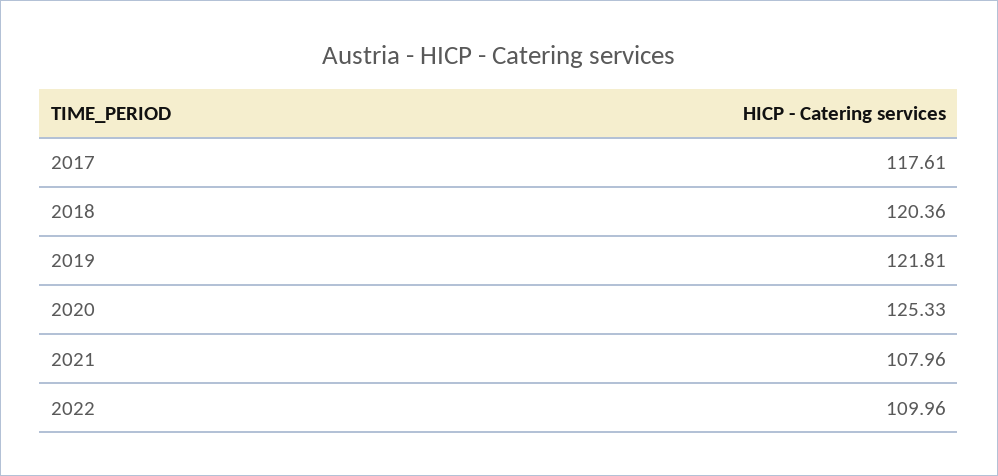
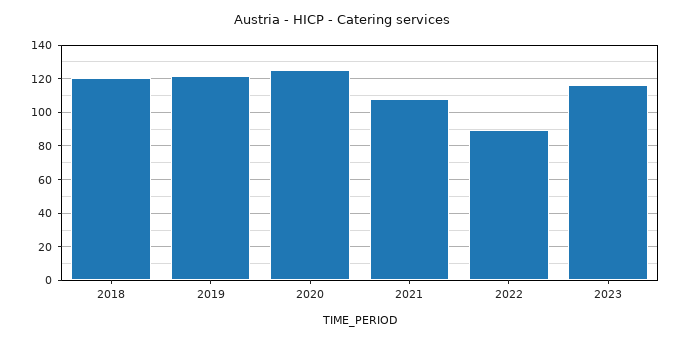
2017: 117.61 -> none
2022: 109.96 -> 90
2023: none -> 115

